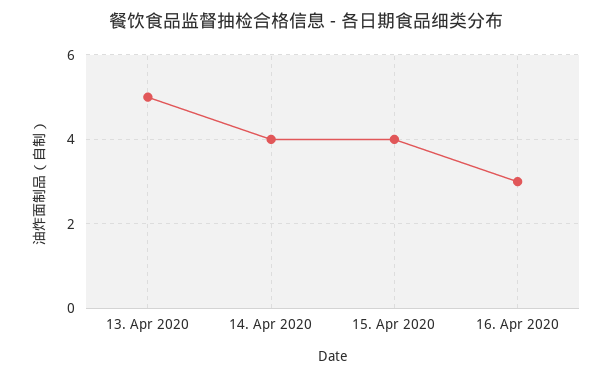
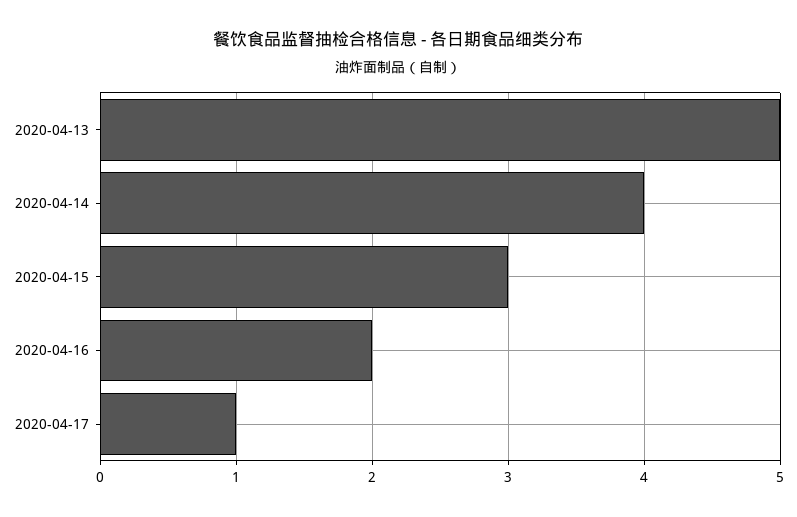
15. Apr 2020: 4 -> 3
16. Apr 2020: 3 -> 2
2020-04-17: none -> 1

